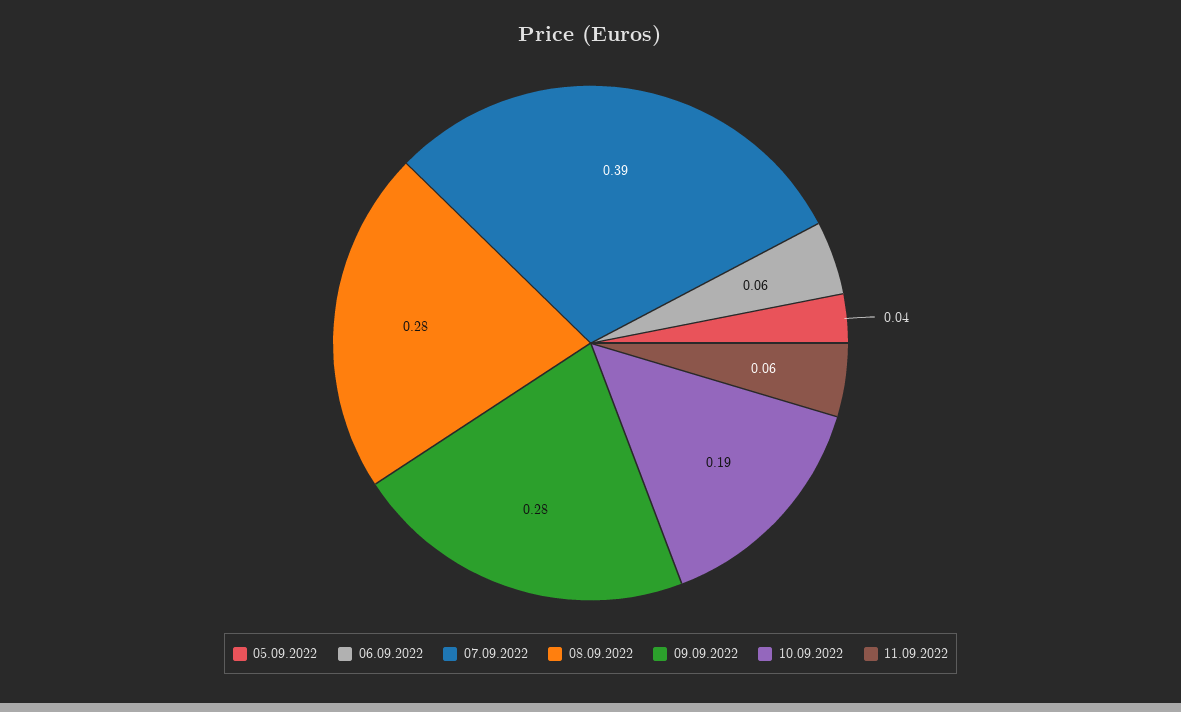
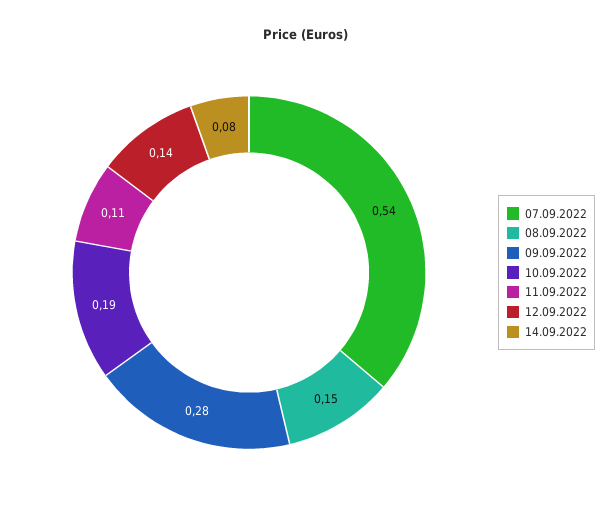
05.09.2022: 0.04 -> none
06.09.2022: 0.06 -> none
07.09.2022: 0.39 -> 0.54
08.09.2022: 0.28 -> 0.15
11.09.2022: 0.06 -> 0.11
12.09.2022: none -> 0.14
14.09.2022: none -> 0.08

